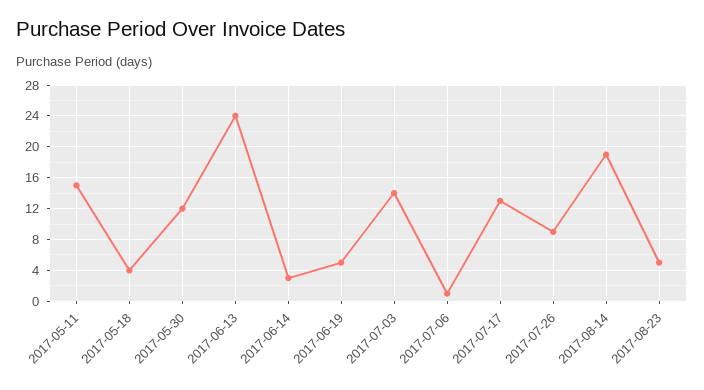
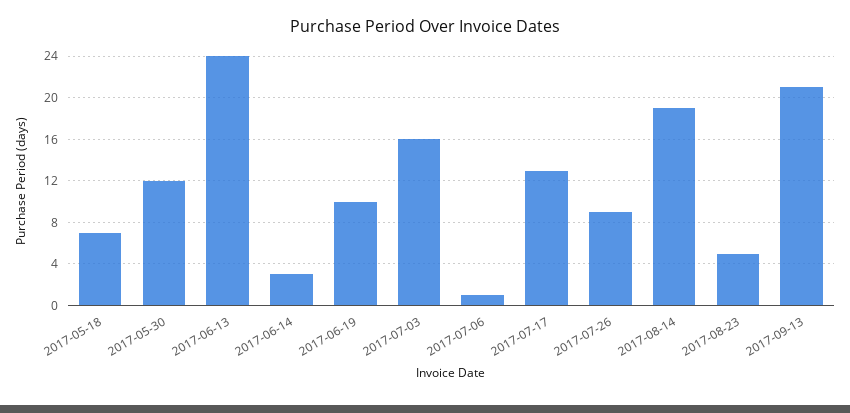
2017-05-11: 15 -> none
2017-05-18: 4 -> 7
2017-06-19: 5 -> 10
2017-07-03: 14 -> 16
2017-09-13: none -> 21

